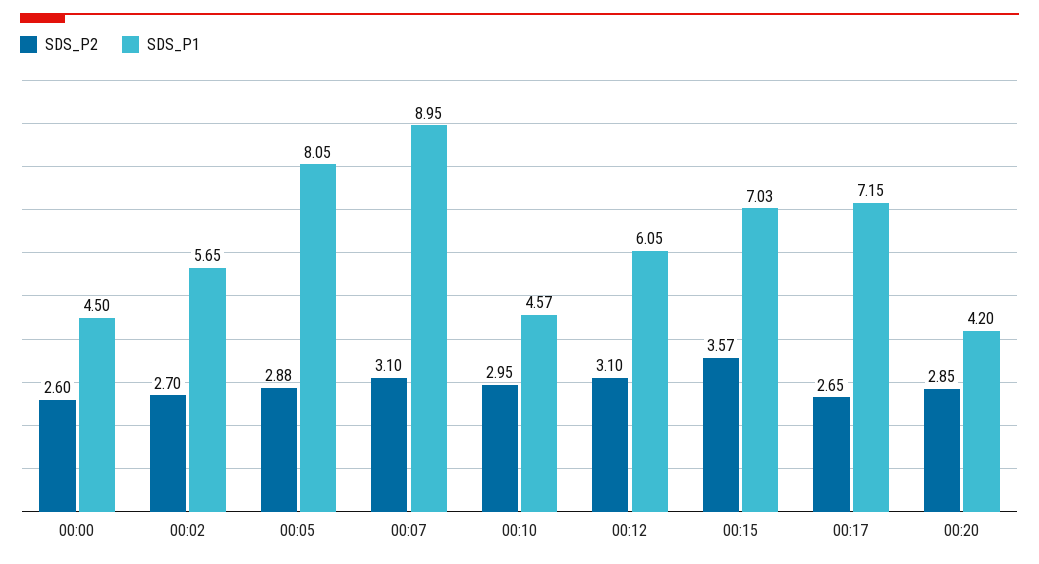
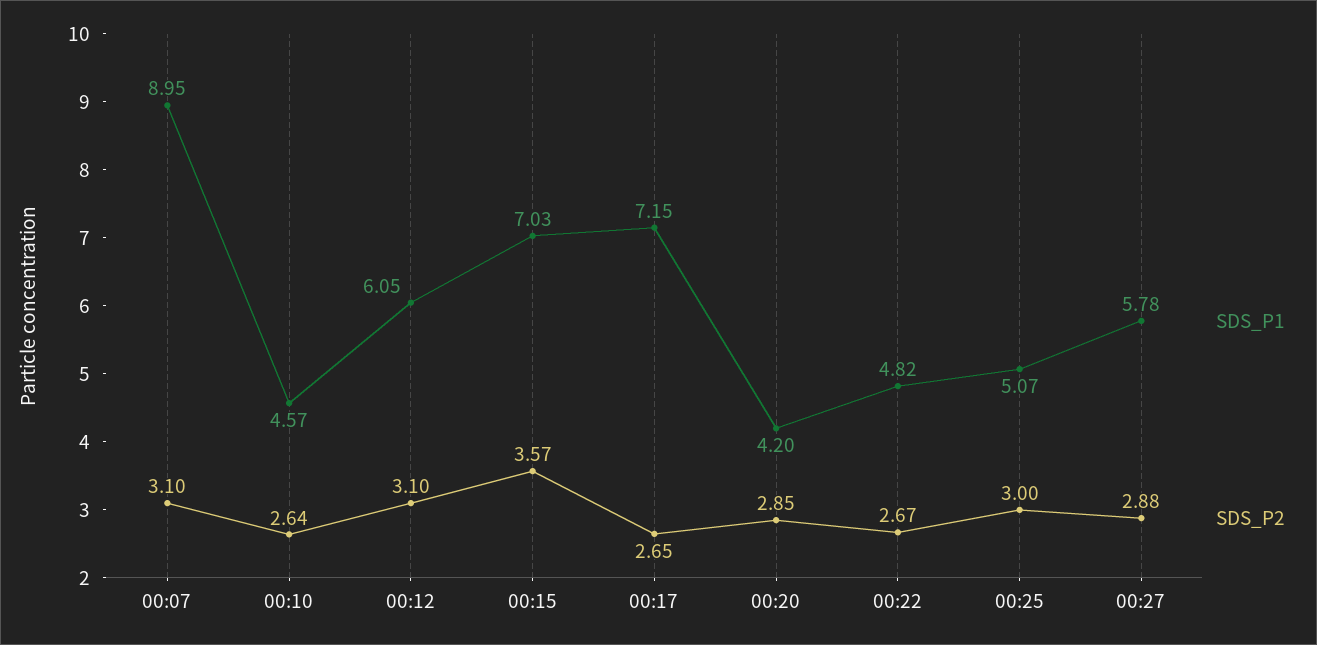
SDS_P2, 00:00: 2.6 -> none
SDS_P1, 00:00: 4.5 -> none
SDS_P2, 00:02: 2.7 -> none
SDS_P1, 00:02: 5.65 -> none
SDS_P2, 00:05: 2.88 -> none
SDS_P1, 00:05: 8.05 -> none
SDS_P2, 00:10: 2.95 -> 2.64
SDS_P1, 00:22: none -> 4.82
SDS_P2, 00:22: none -> 2.67
SDS_P1, 00:25: none -> 5.07
SDS_P2, 00:25: none -> 3
SDS_P1, 00:27: none -> 5.78
SDS_P2, 00:27: none -> 2.88

